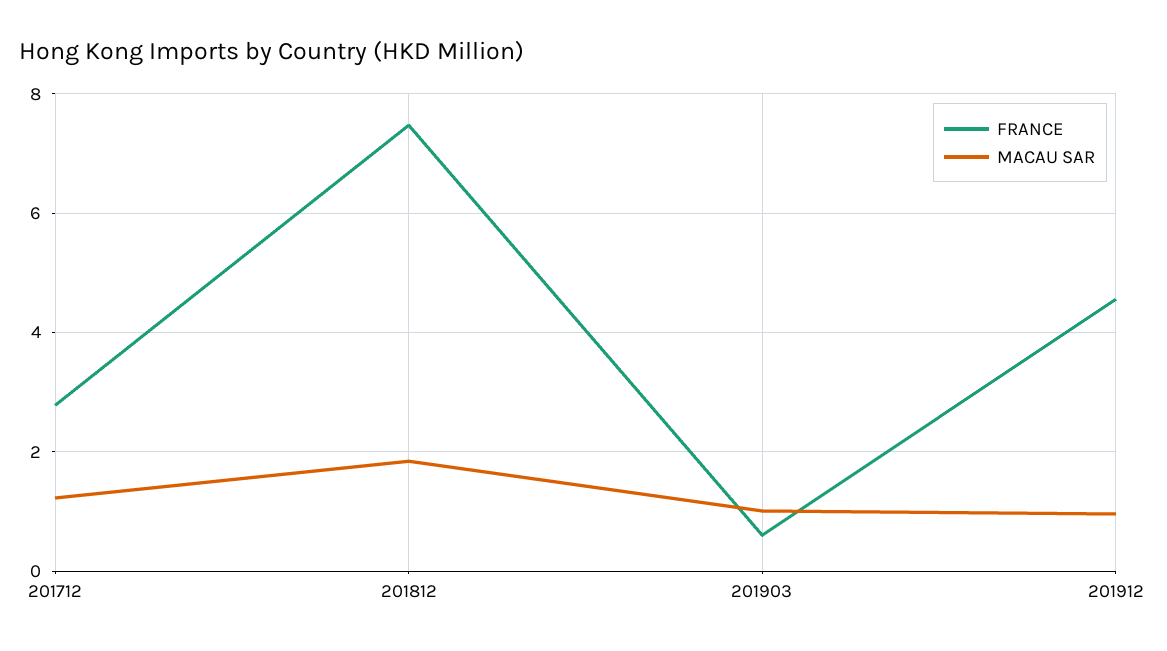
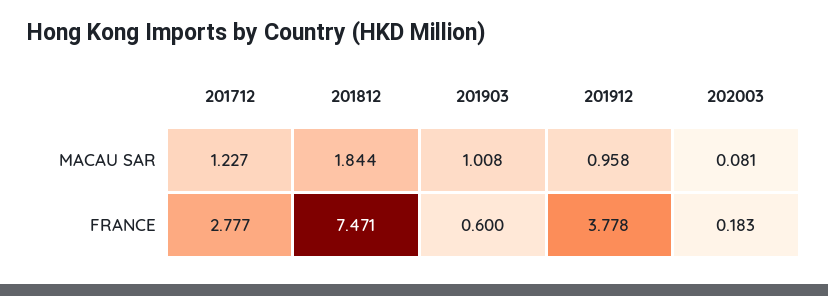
FRANCE, 201912: 4.6 -> 3.778
MACAU SAR, 202003: none -> 0.081
FRANCE, 202003: none -> 0.183

